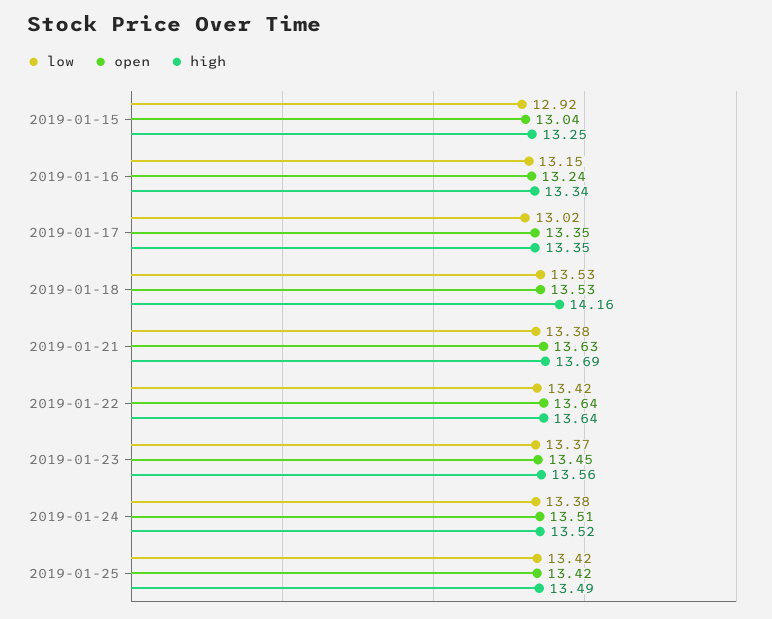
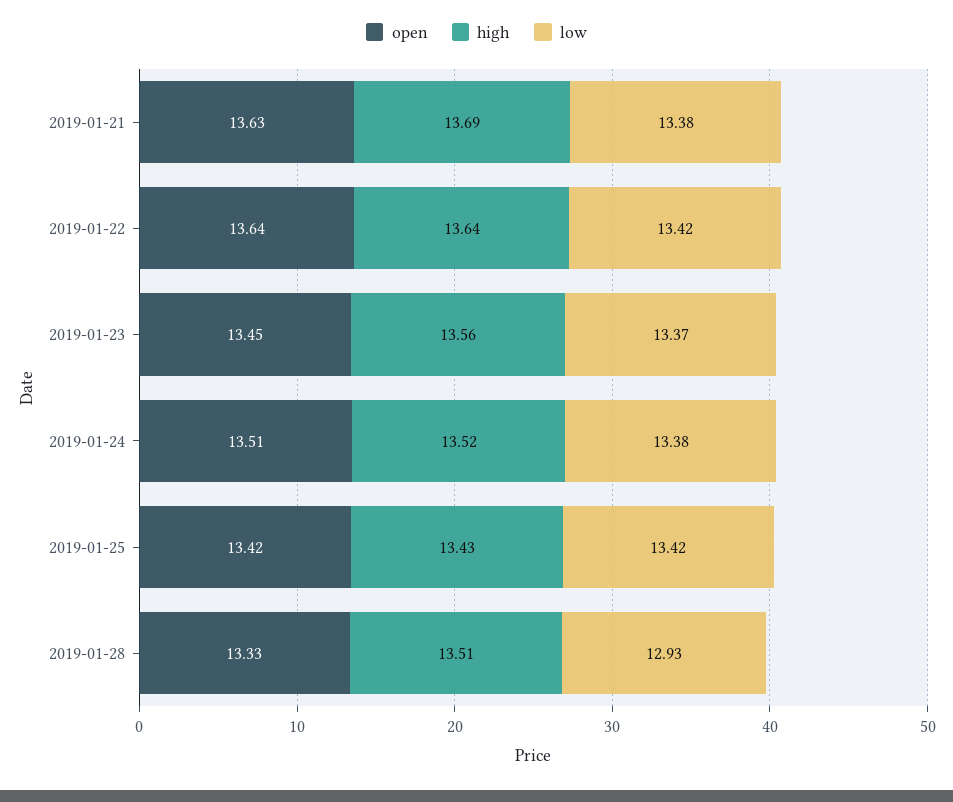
low, 2019-01-15: 12.92 -> none
open, 2019-01-15: 13.04 -> none
high, 2019-01-15: 13.25 -> none
low, 2019-01-16: 13.15 -> none
open, 2019-01-16: 13.24 -> none
high, 2019-01-16: 13.34 -> none
low, 2019-01-17: 13.02 -> none
open, 2019-01-17: 13.35 -> none
high, 2019-01-17: 13.35 -> none
low, 2019-01-18: 13.53 -> none
open, 2019-01-18: 13.53 -> none
high, 2019-01-18: 14.16 -> none
high, 2019-01-25: 13.49 -> 13.43
open, 2019-01-28: none -> 13.33
high, 2019-01-28: none -> 13.51
low, 2019-01-28: none -> 12.93

